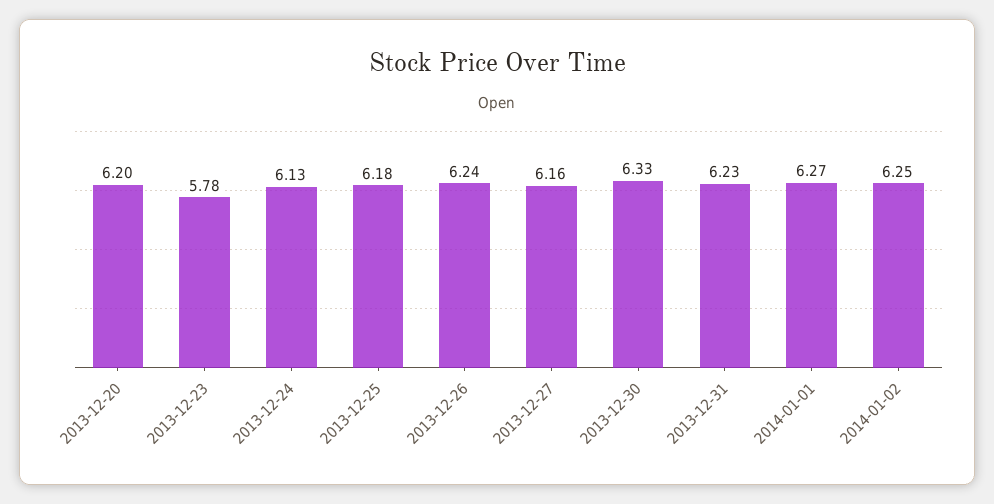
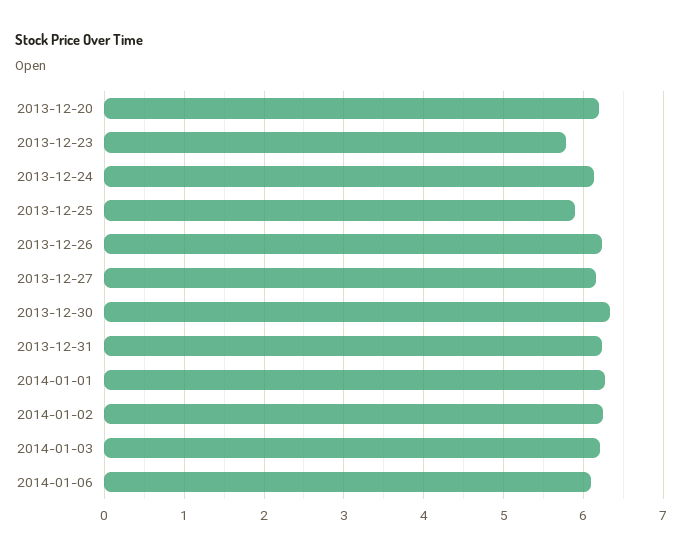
2013-12-25: 6.18 -> 5.9
2014-01-03: none -> 6.2
2014-01-06: none -> 6.1

